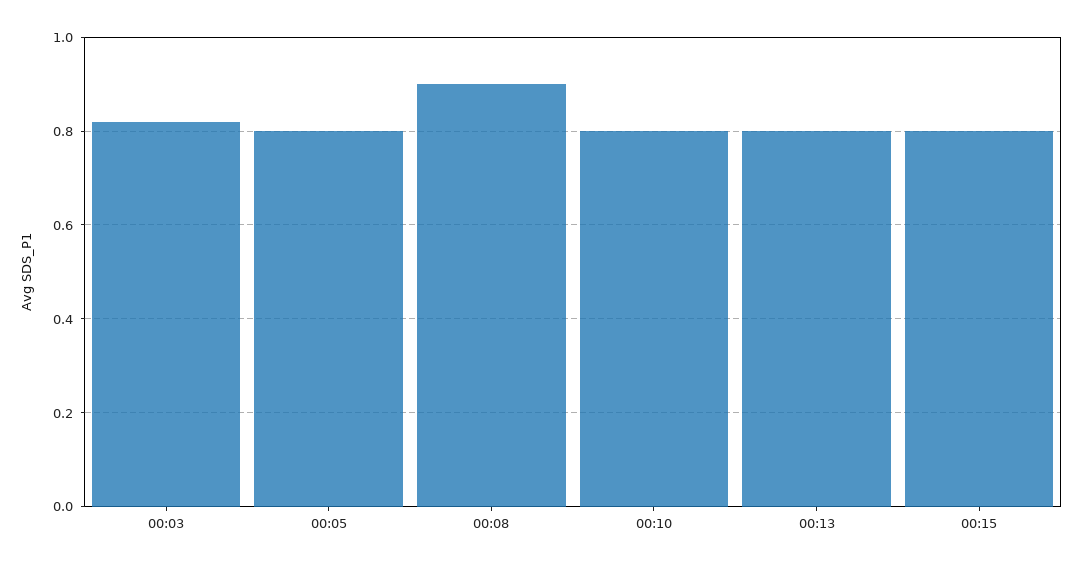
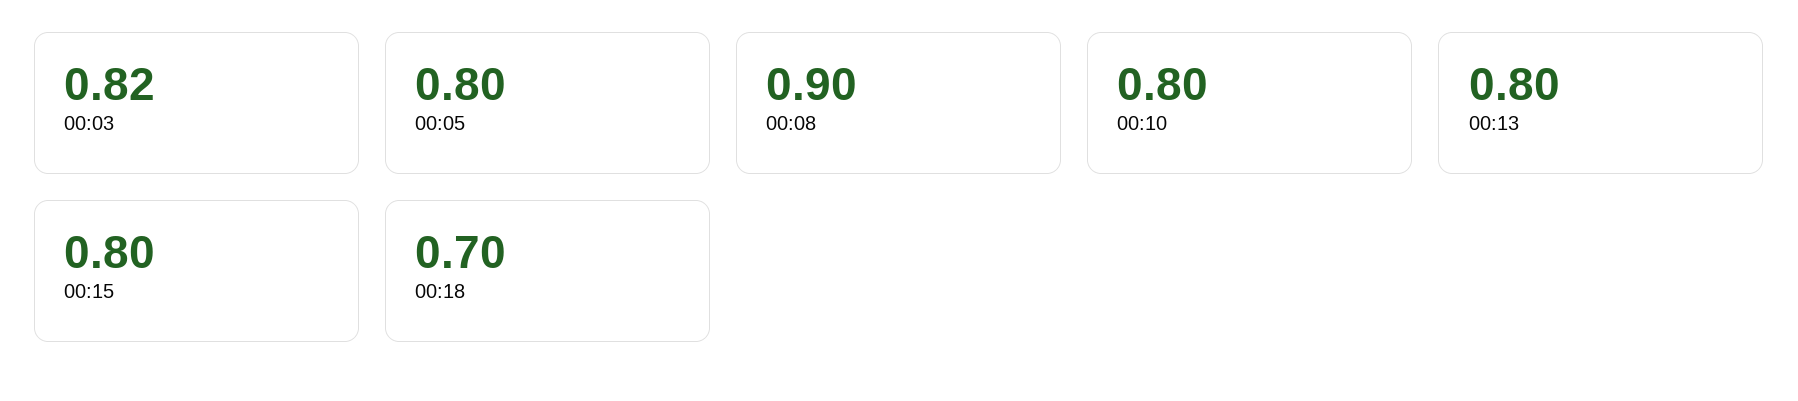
00:18: none -> 0.7

